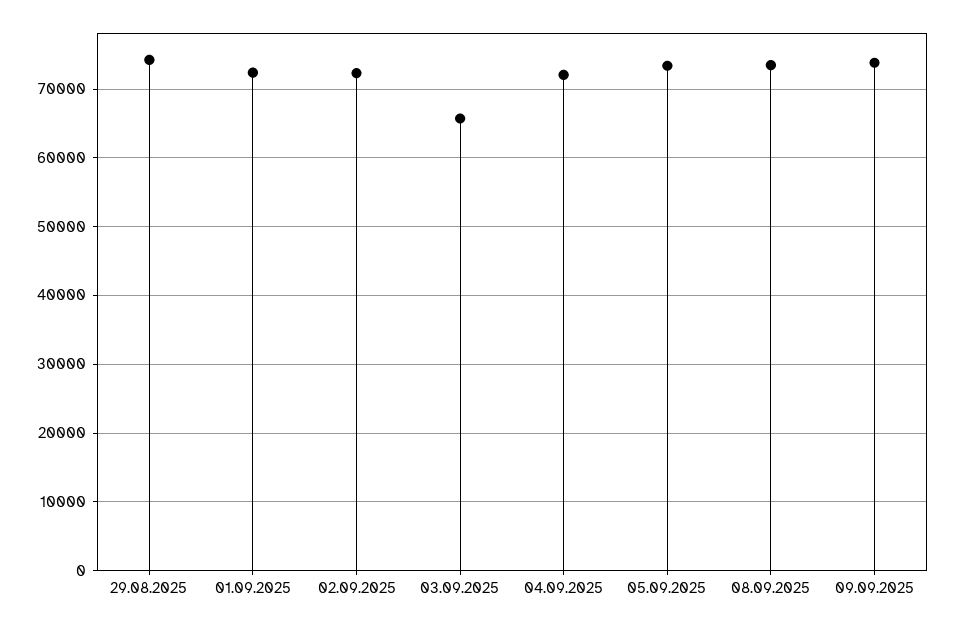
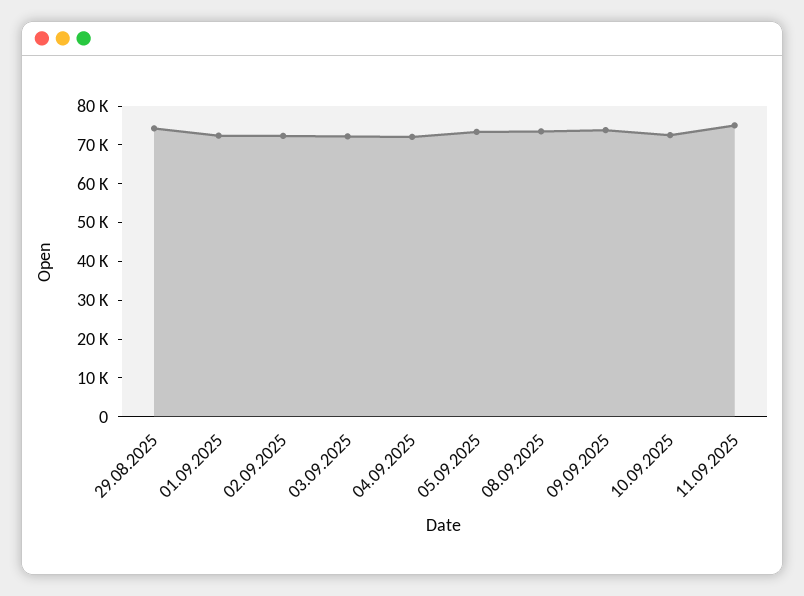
03.09.2025: 66000 -> 72500
10.09.2025: none -> 72500
11.09.2025: none -> 75000

